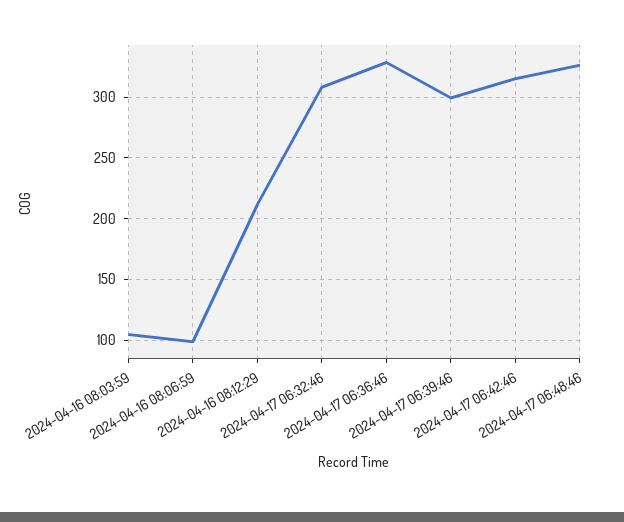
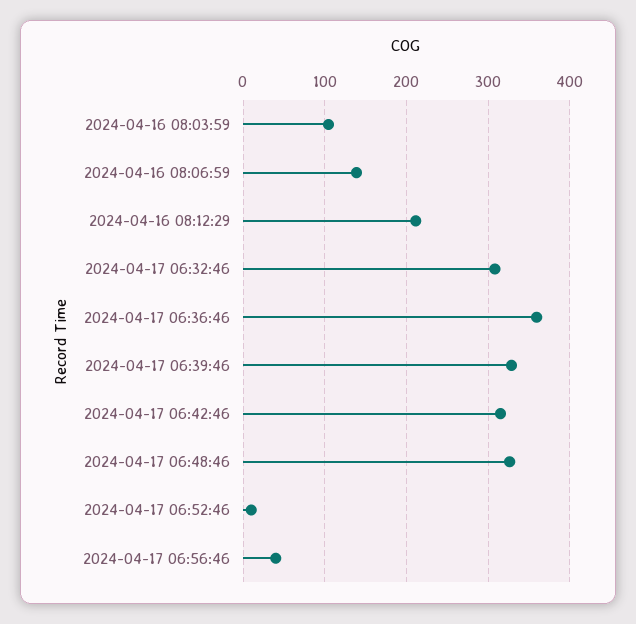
2024-04-16 08:06:59: 100 -> 140
2024-04-17 06:36:46: 330 -> 360
2024-04-17 06:39:46: 300 -> 330
2024-04-17 06:52:46: none -> 10
2024-04-17 06:56:46: none -> 40

